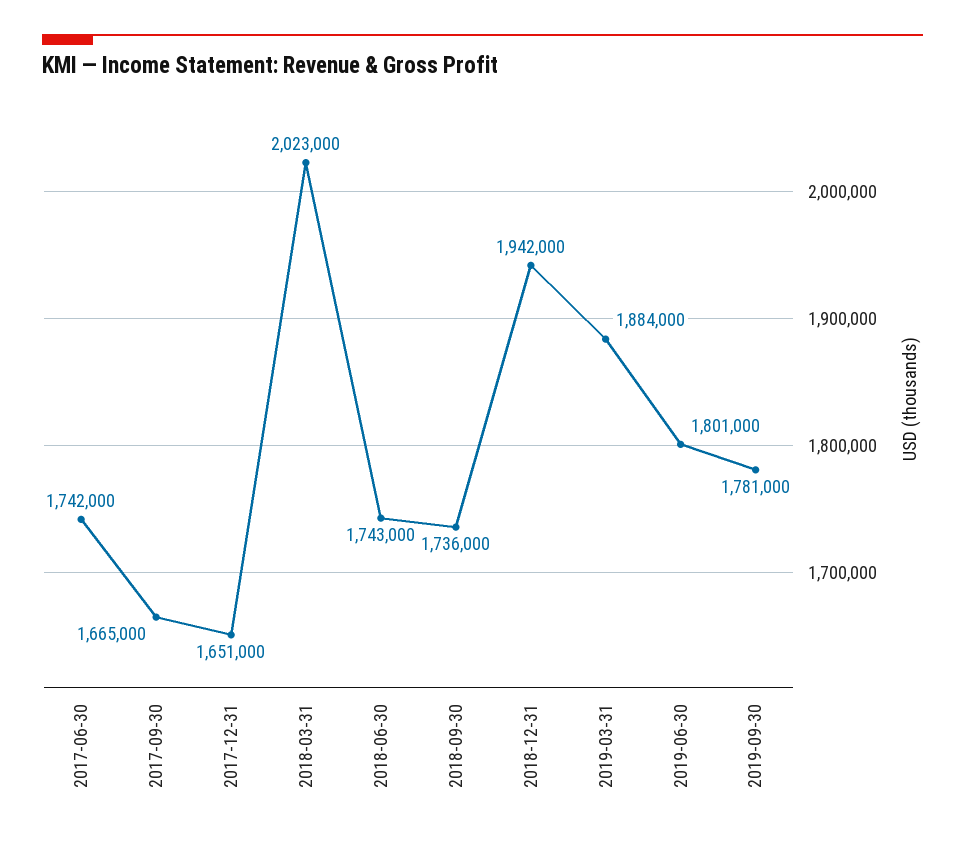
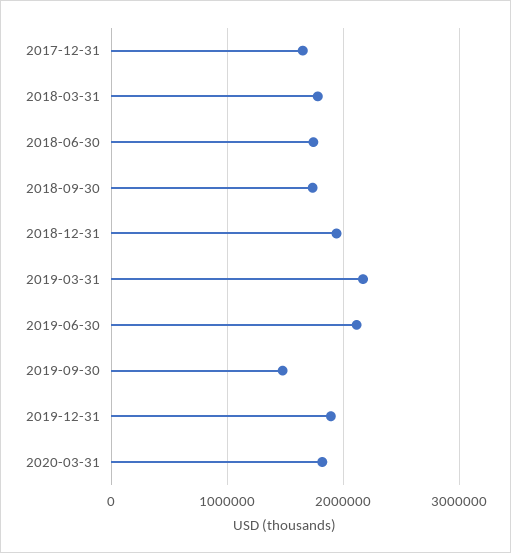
2017-06-30: 1742000 -> none
2017-09-30: 1665000 -> none
2018-03-31: 2023000 -> 1800000
2019-03-31: 1884000 -> 2200000
2019-06-30: 1801000 -> 2100000
2019-09-30: 1781000 -> 1500000
2019-12-31: none -> 1900000
2020-03-31: none -> 1800000

